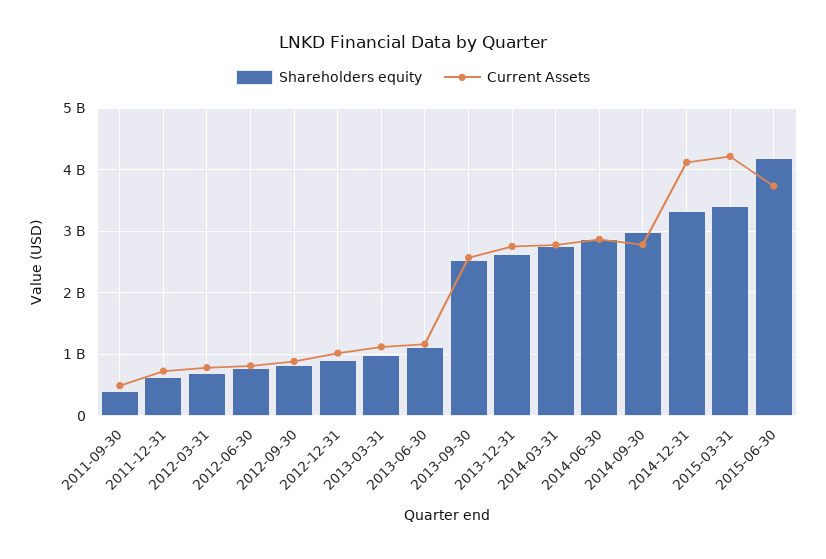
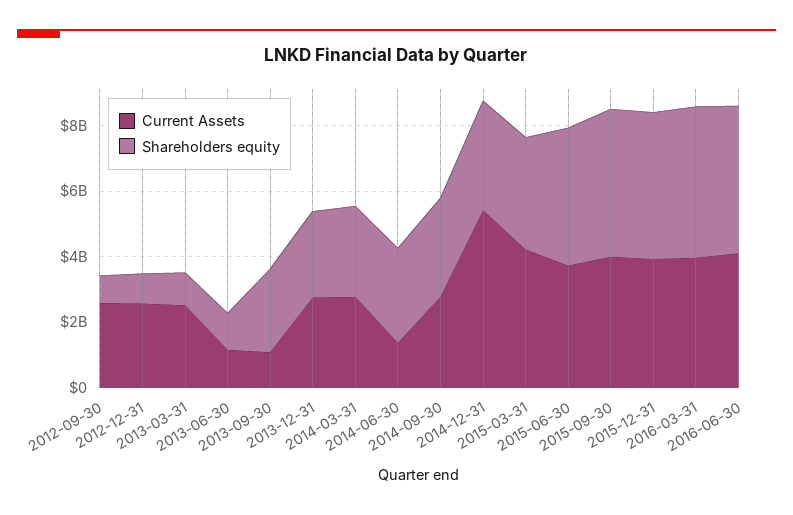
Shareholders equity, 2011-09-30: 400000000 -> none
Current Assets, 2011-09-30: 500000000 -> none
Shareholders equity, 2011-12-31: 600000000 -> none
Current Assets, 2011-12-31: 700000000 -> none
Shareholders equity, 2012-03-31: 700000000 -> none
Current Assets, 2012-03-31: 800000000 -> none
Shareholders equity, 2012-06-30: 800000000 -> none
Current Assets, 2012-06-30: 800000000 -> none
Current Assets, 2012-09-30: 900000000 -> 2500000000
Current Assets, 2012-12-31: 1000000000 -> 2500000000
Current Assets, 2013-03-31: 1100000000 -> 2500000000
Current Assets, 2013-09-30: 2600000000 -> 1000000000
Current Assets, 2014-06-30: 2900000000 -> 1500000000
Current Assets, 2014-12-31: 4100000000 -> 5500000000
Current Assets, 2015-09-30: none -> 4000000000
Shareholders equity, 2015-09-30: none -> 4500000000
Current Assets, 2015-12-31: none -> 4000000000
Shareholders equity, 2015-12-31: none -> 4500000000
Current Assets, 2016-03-31: none -> 4000000000
Shareholders equity, 2016-03-31: none -> 4500000000
Current Assets, 2016-06-30: none -> 4000000000
Shareholders equity, 2016-06-30: none -> 4500000000

